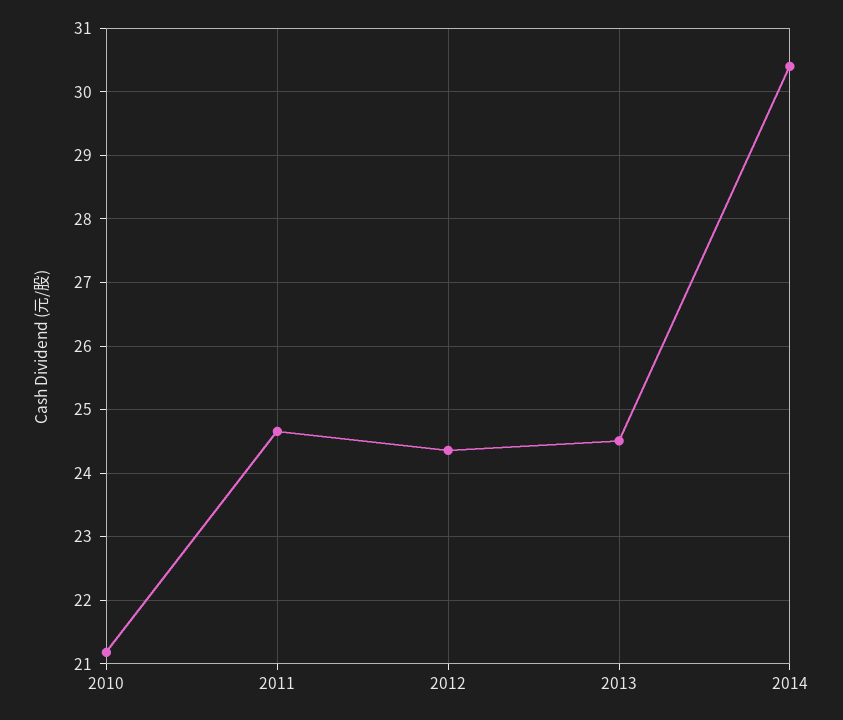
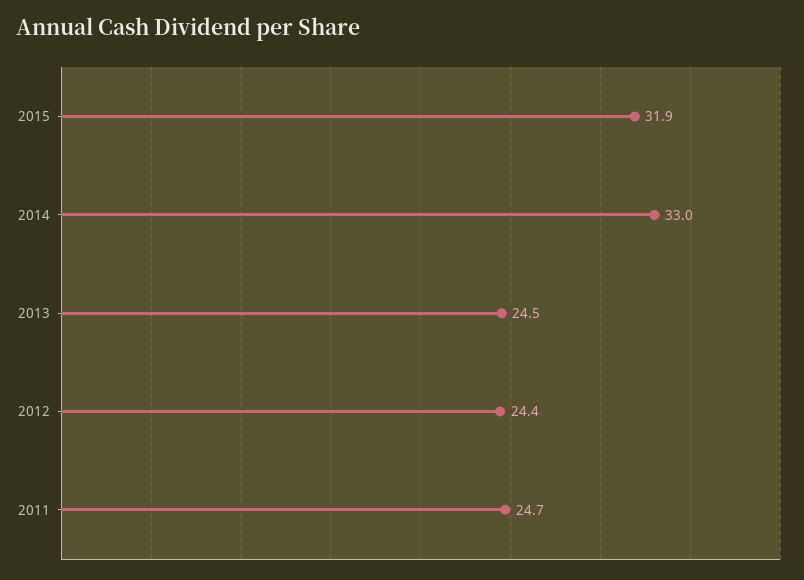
2010: 21.2 -> none
2014: 30.4 -> 33
2015: none -> 31.9

